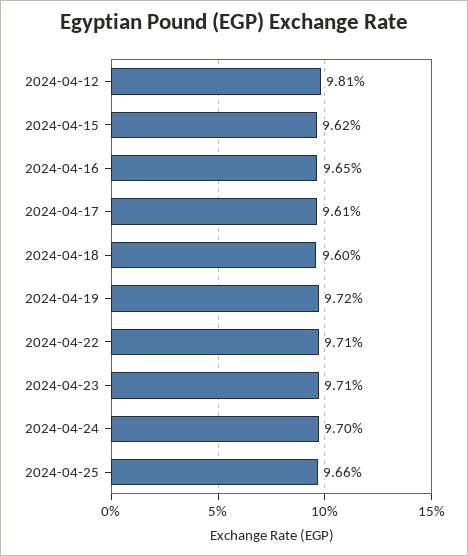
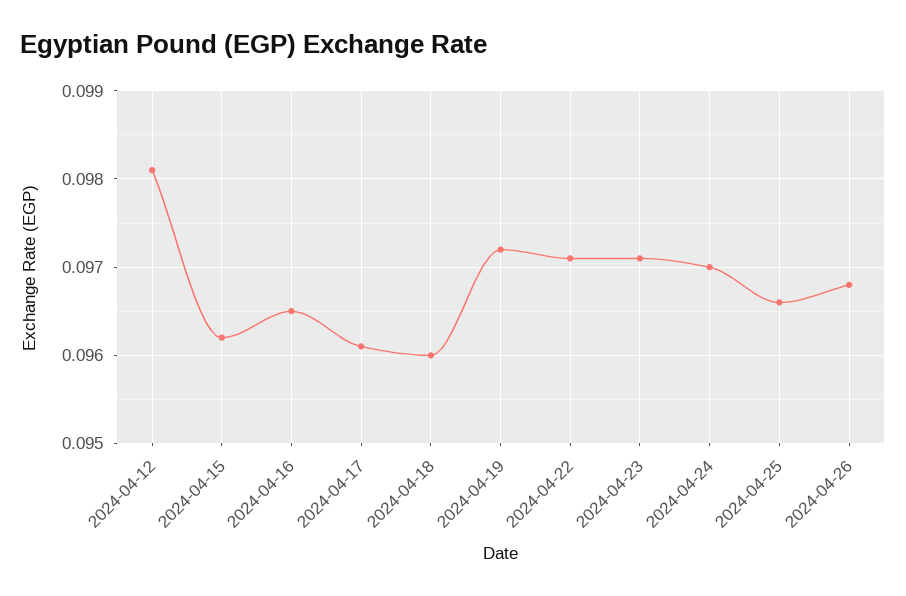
2024-04-26: none -> 0.0968

